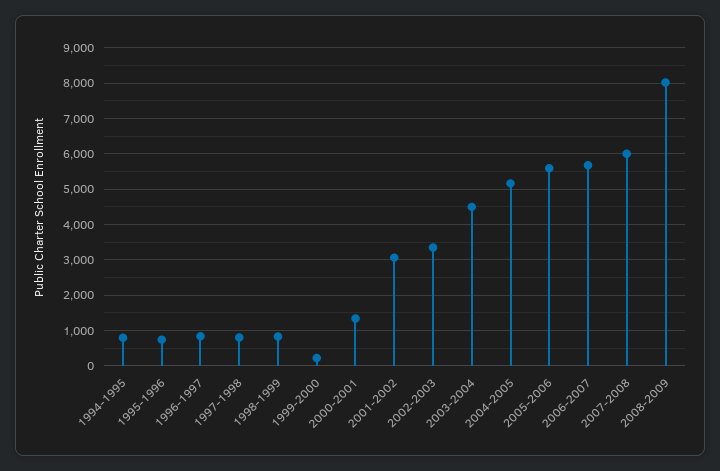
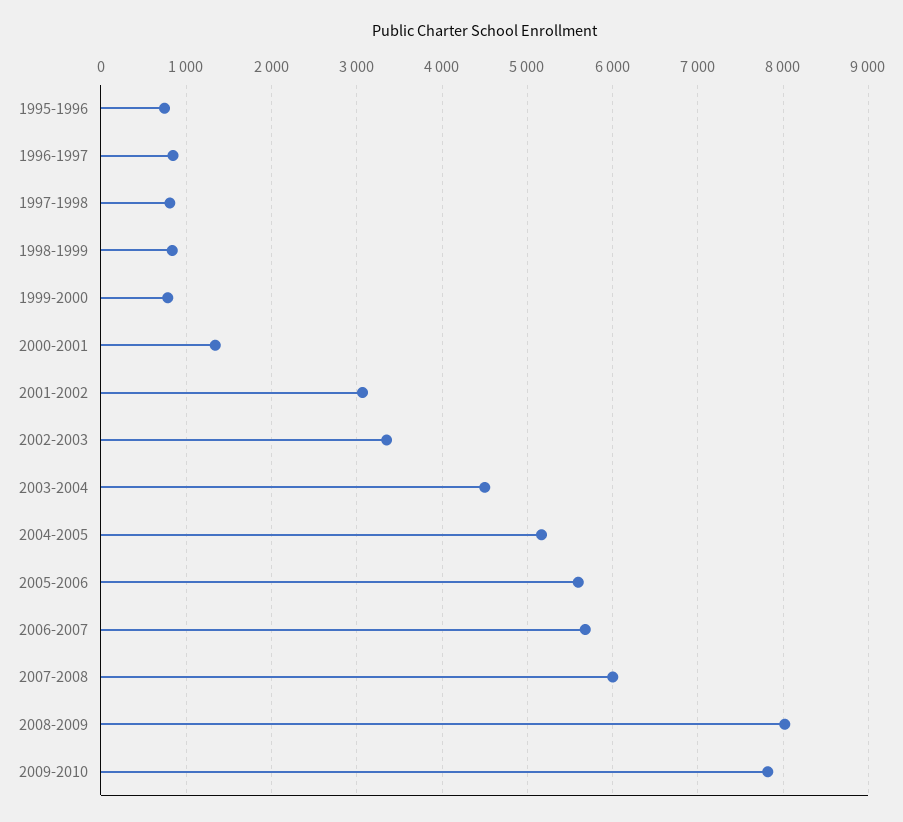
1994-1995: 800 -> none
1999-2000: 200 -> 800
2009-2010: none -> 7800

